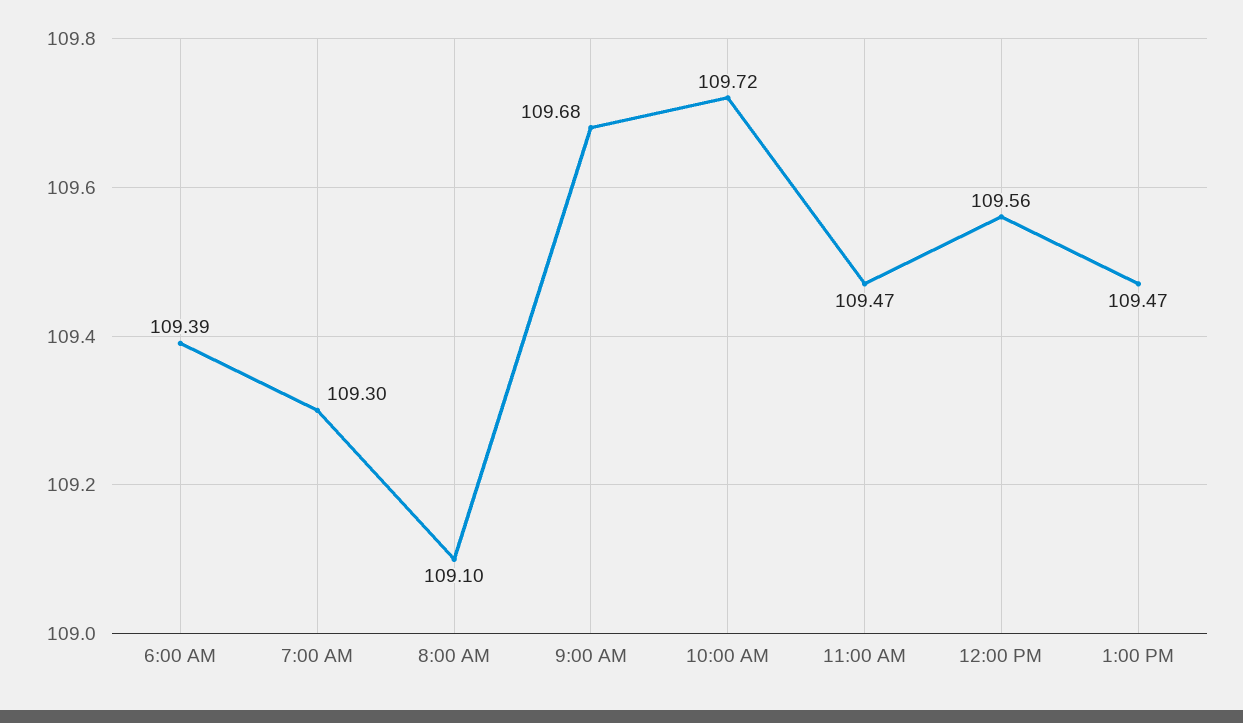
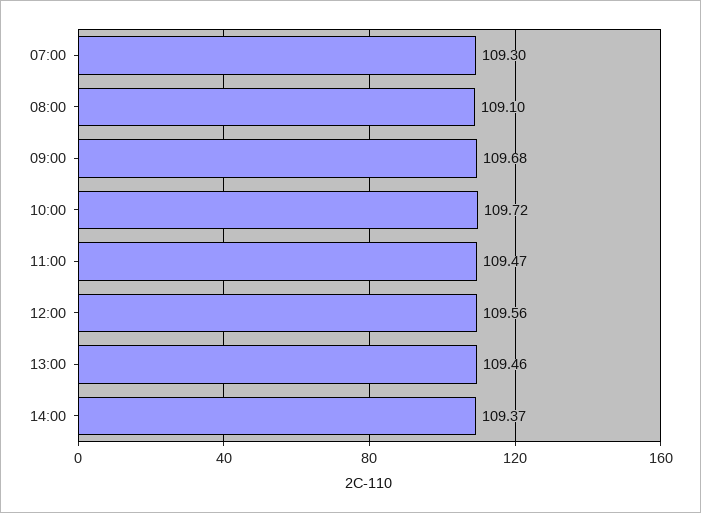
6:00 AM: 109.39 -> none
1:00 PM: 109.47 -> 109.46
14:00: none -> 109.37

